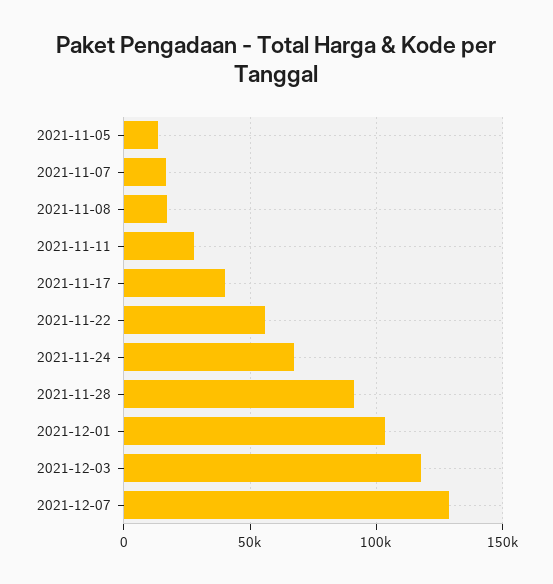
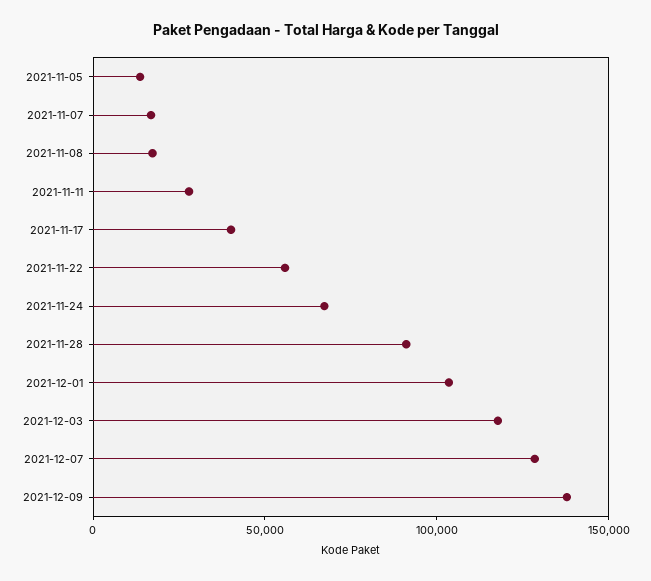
2021-12-09: none -> 140000

